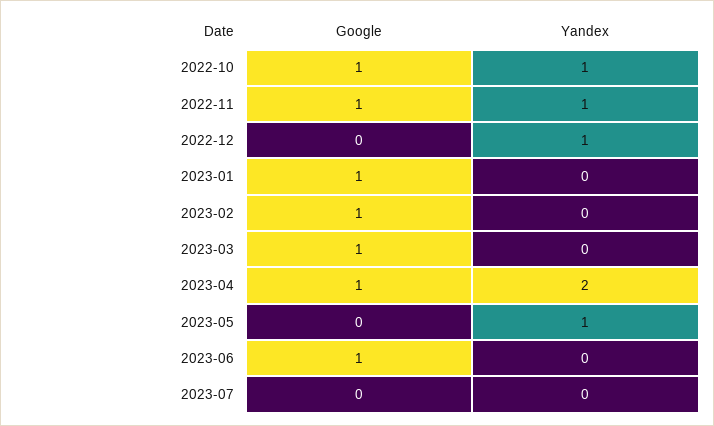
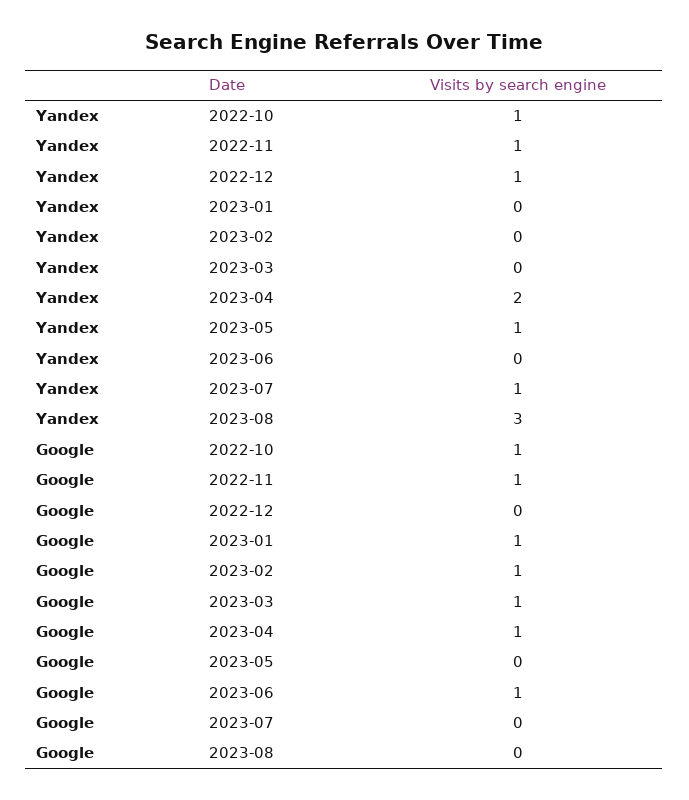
Yandex, 2023-07: 0 -> 1
Yandex, 2023-08: none -> 3
Google, 2023-08: none -> 0

